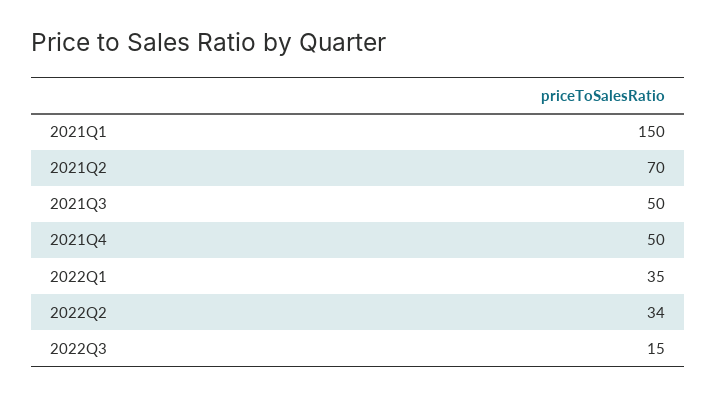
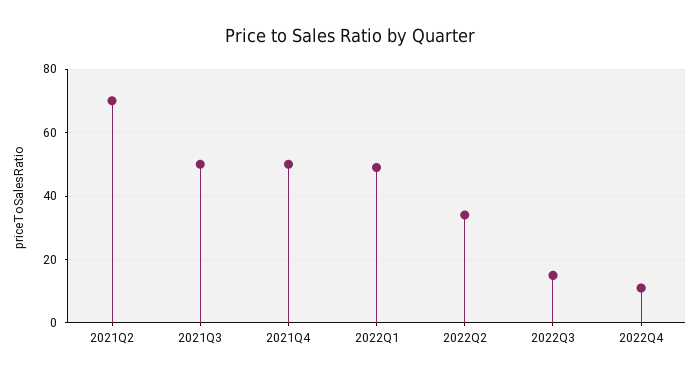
2021Q1: 150 -> none
2022Q1: 35 -> 50
2022Q4: none -> 10

